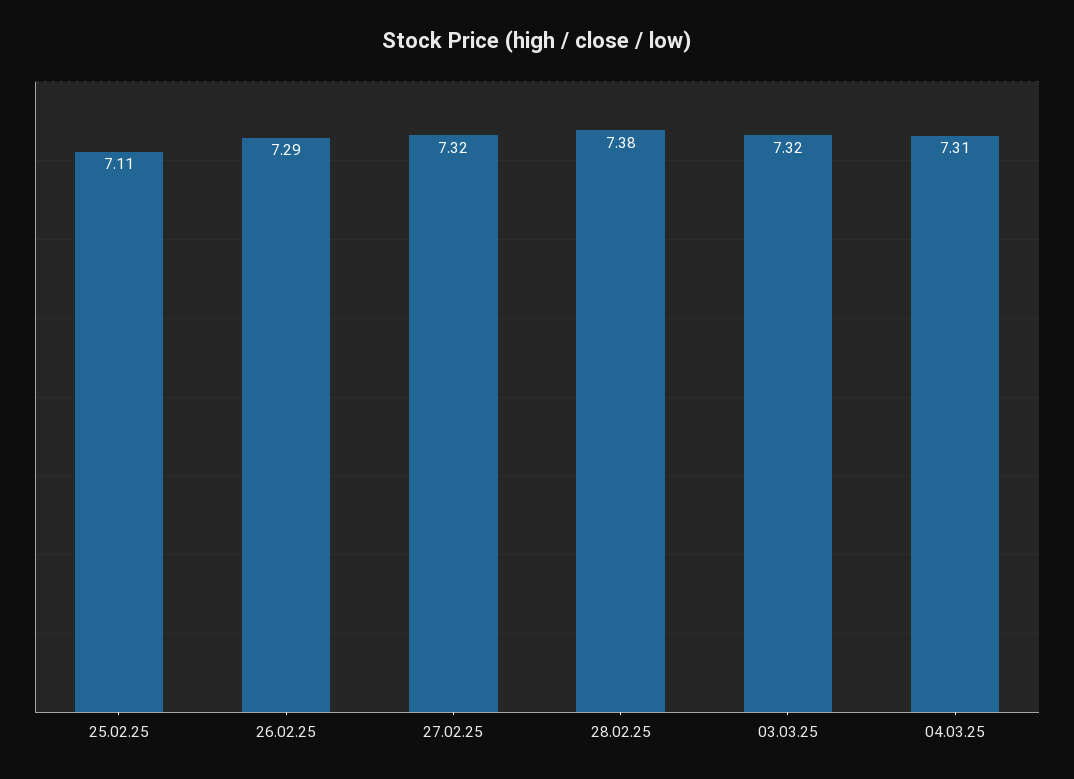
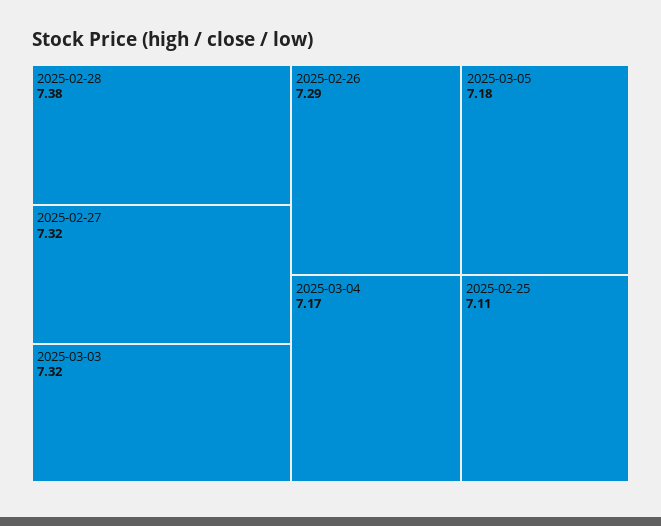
04.03.25: 7.31 -> 7.17
2025-03-05: none -> 7.18

